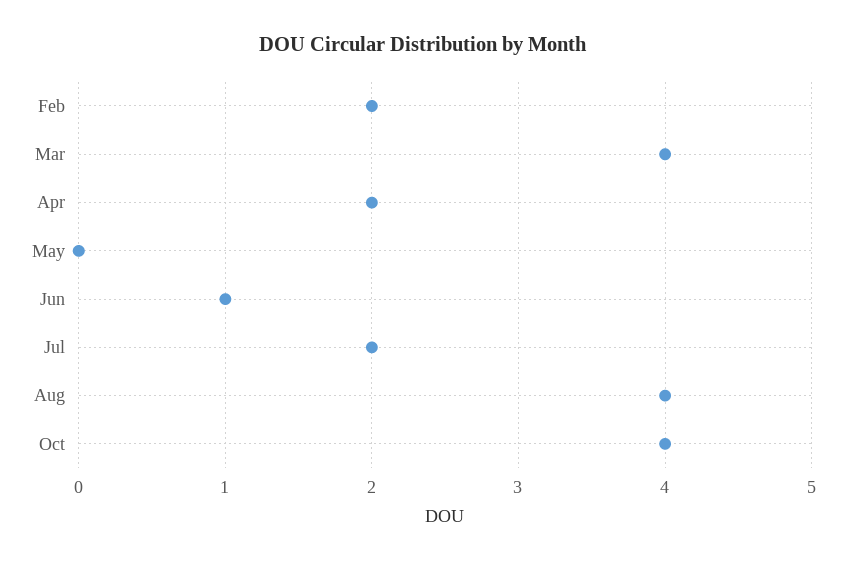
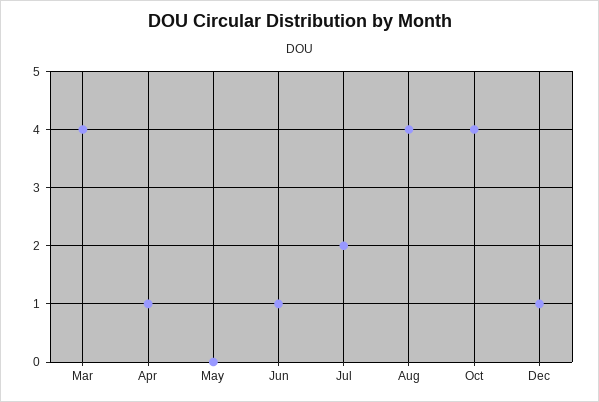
Feb: 2 -> none
Apr: 2 -> 1
Dec: none -> 1

